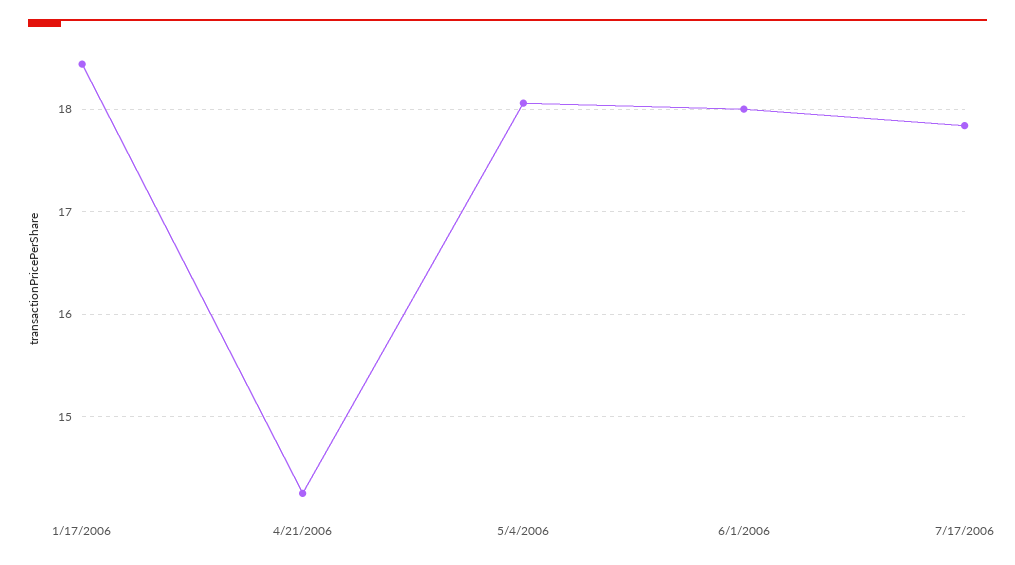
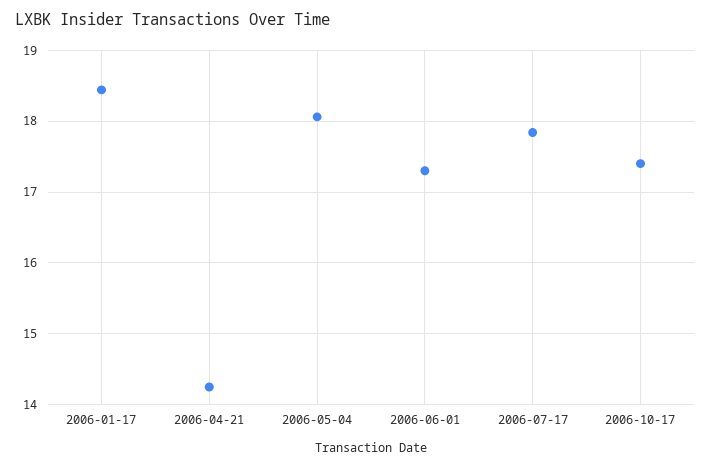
6/1/2006: 18 -> 17.3
2006-10-17: none -> 17.4

